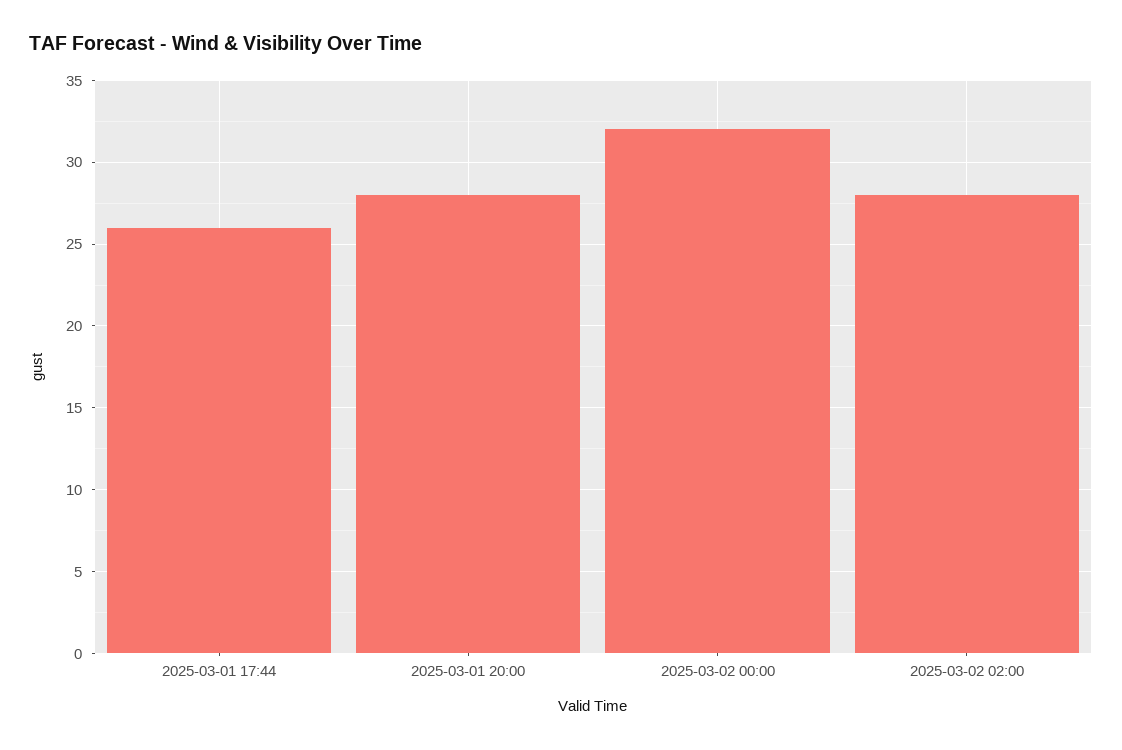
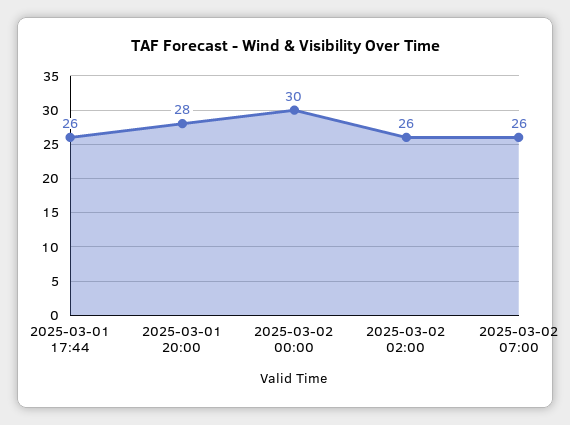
2025-03-02 00:00: 32 -> 30
2025-03-02 02:00: 28 -> 26
2025-03-02 07:00: none -> 26

